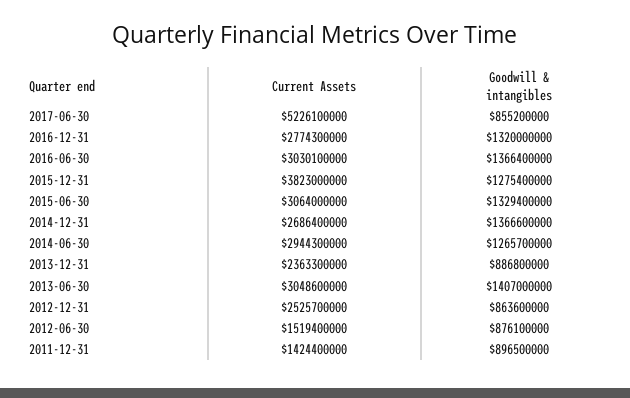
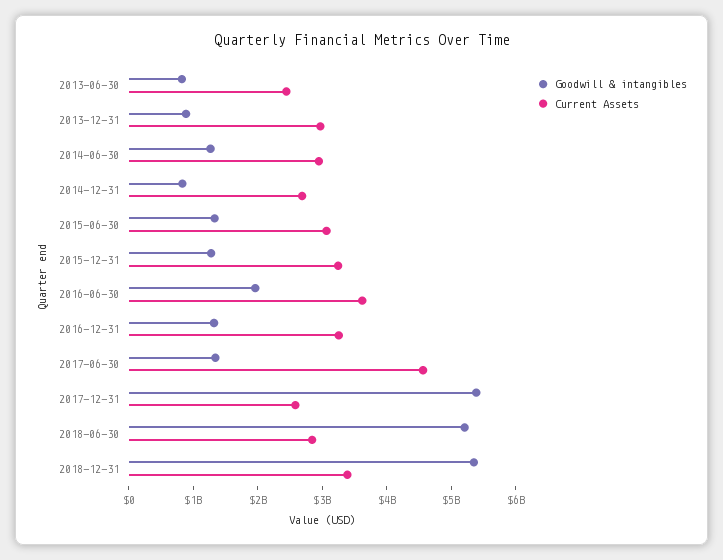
Current Assets, 2017-06-30: 5226100000 -> 4600000000
Goodwill & intangibles, 2017-06-30: 855200000 -> 1400000000
Current Assets, 2016-12-31: 2774300000 -> 3200000000
Current Assets, 2016-06-30: 3030100000 -> 3600000000
Goodwill & intangibles, 2016-06-30: 1366400000 -> 2000000000
Current Assets, 2015-12-31: 3823000000 -> 3200000000
Goodwill & intangibles, 2014-12-31: 1366600000 -> 800000000
Current Assets, 2013-12-31: 2363300000 -> 3000000000
Current Assets, 2013-06-30: 3048600000 -> 2400000000
Goodwill & intangibles, 2013-06-30: 1407000000 -> 800000000
Current Assets, 2012-12-31: 2525700000 -> none
Goodwill & intangibles, 2012-12-31: 863600000 -> none
Current Assets, 2012-06-30: 1519400000 -> none
Goodwill & intangibles, 2012-06-30: 876100000 -> none
Current Assets, 2011-12-31: 1424400000 -> none
Goodwill & intangibles, 2011-12-31: 896500000 -> none
Goodwill & intangibles, 2017-12-31: none -> 5400000000
Current Assets, 2017-12-31: none -> 2600000000
Goodwill & intangibles, 2018-06-30: none -> 5200000000
Current Assets, 2018-06-30: none -> 2800000000
Goodwill & intangibles, 2018-12-31: none -> 5400000000
Current Assets, 2018-12-31: none -> 3400000000

